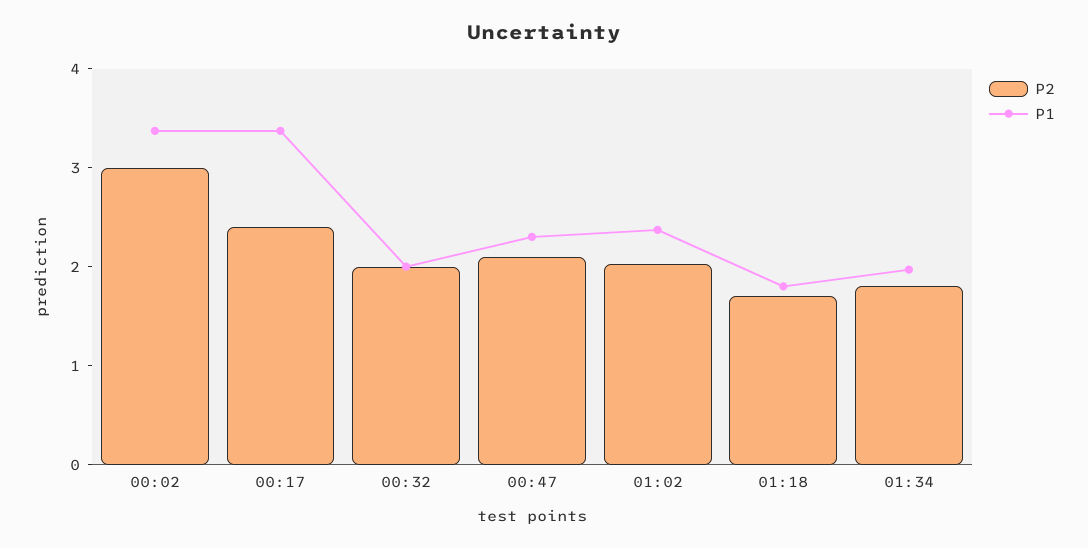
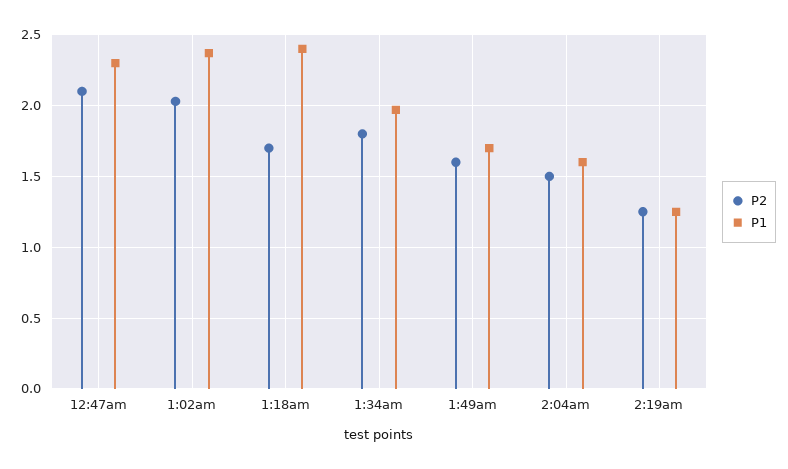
P2, 00:02: 3 -> none
P1, 00:02: 3.4 -> none
P2, 00:17: 2.4 -> none
P1, 00:17: 3.4 -> none
P2, 00:32: 2 -> none
P1, 00:32: 2 -> none
P1, 01:18: 1.8 -> 2.4
P2, 1:49am: none -> 1.6
P1, 1:49am: none -> 1.7
P2, 2:04am: none -> 1.5
P1, 2:04am: none -> 1.6
P2, 2:19am: none -> 1.25
P1, 2:19am: none -> 1.25

